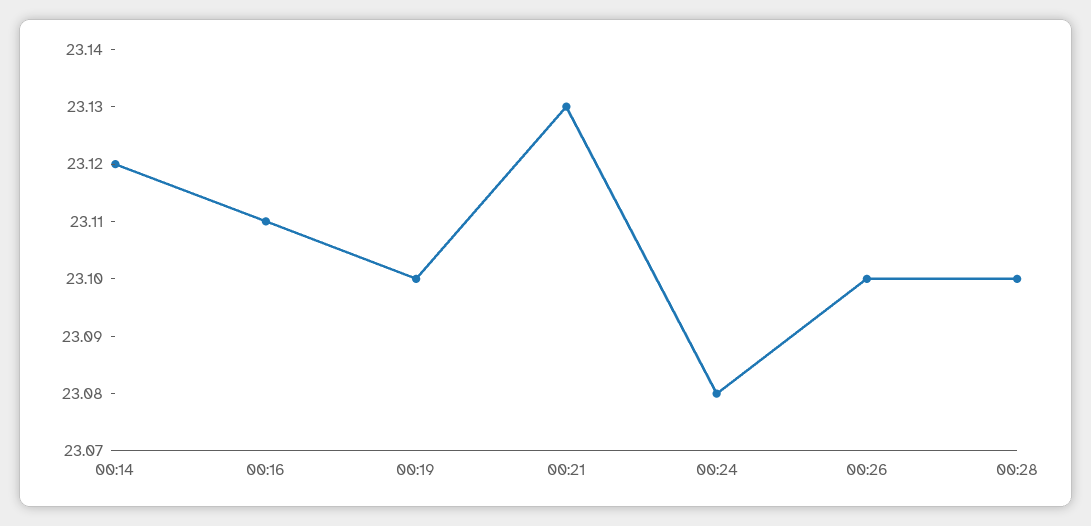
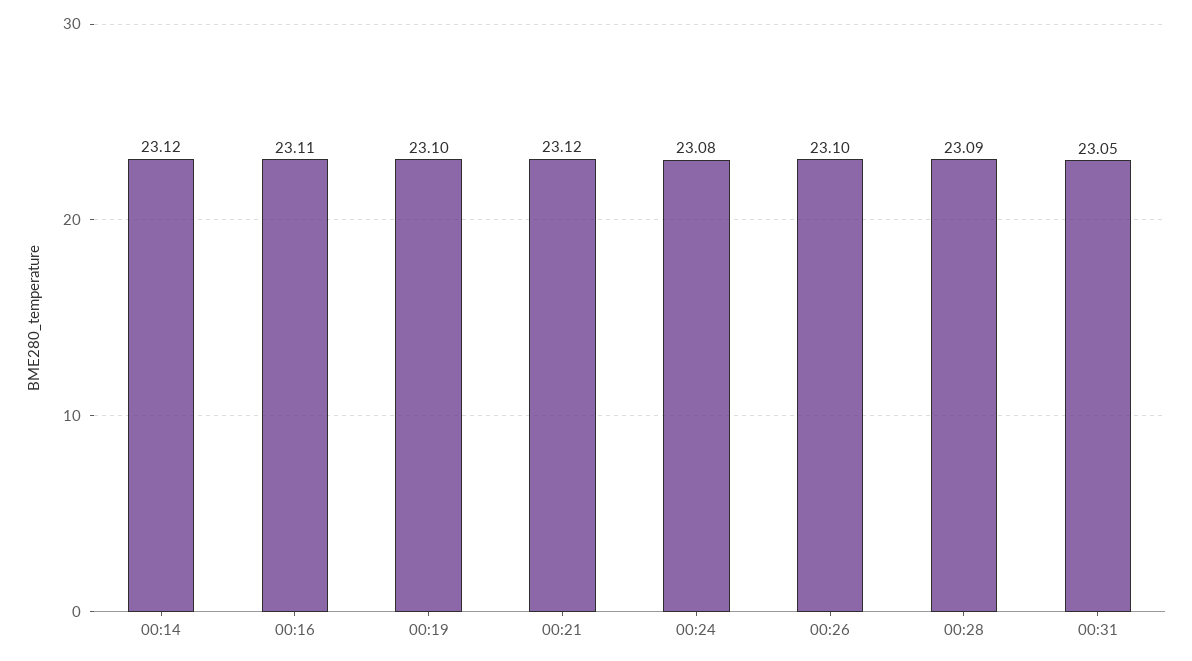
00:21: 23.13 -> 23.12
00:28: 23.1 -> 23.09
00:31: none -> 23.05

